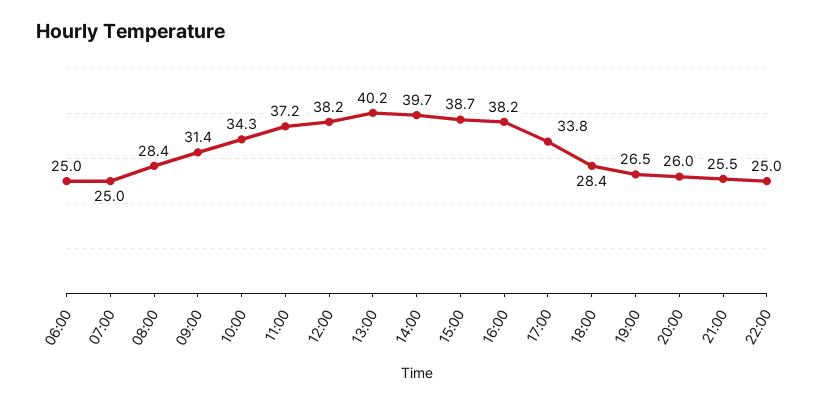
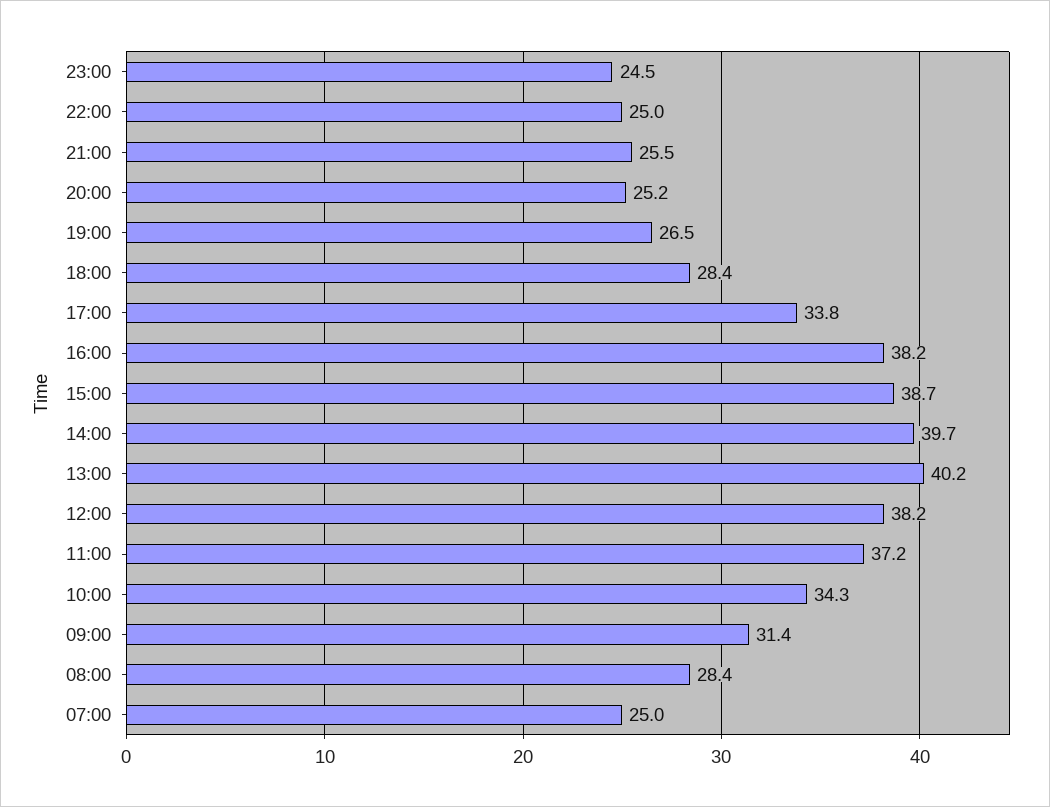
06:00: 25 -> none
20:00: 26 -> 25.2
23:00: none -> 24.5

